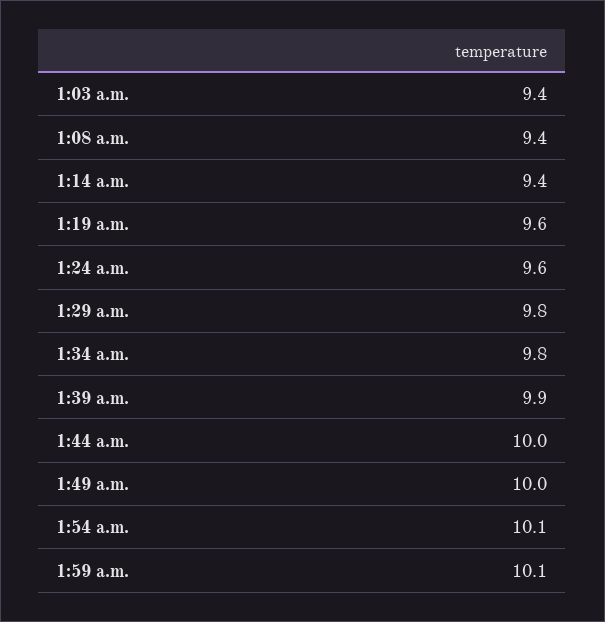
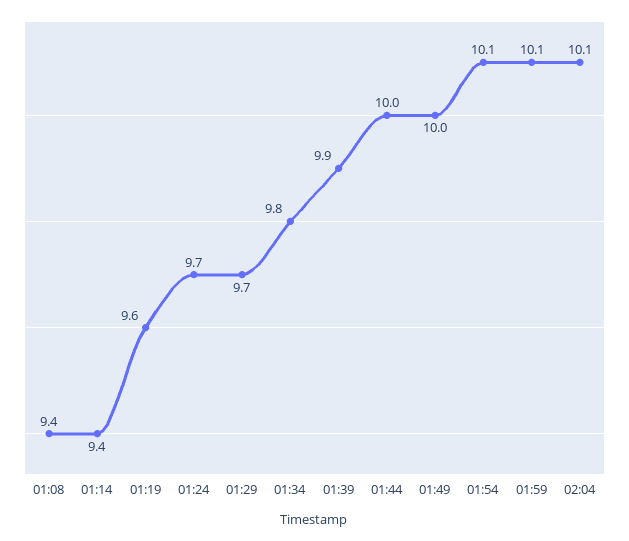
1:03 a.m.: 9.4 -> none
1:24 a.m.: 9.6 -> 9.7
1:29 a.m.: 9.8 -> 9.7
02:04: none -> 10.1

